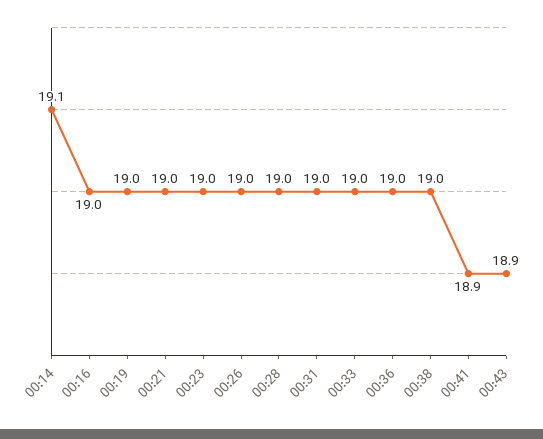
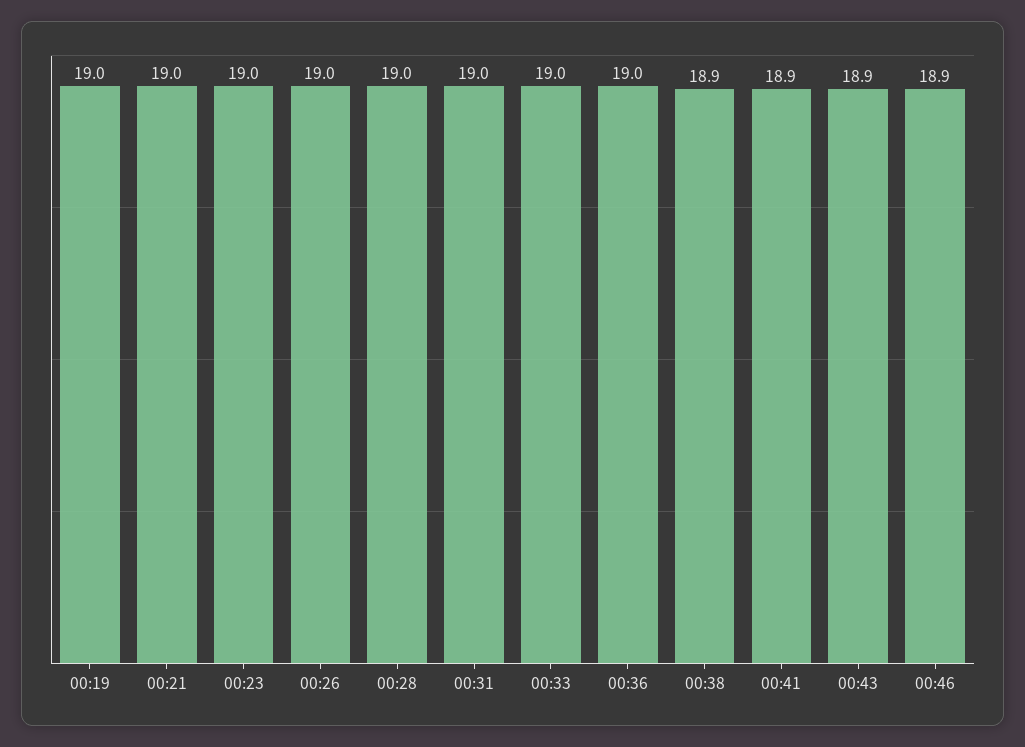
00:14: 19.1 -> none
00:16: 19 -> none
00:38: 19 -> 18.9
00:46: none -> 18.9

